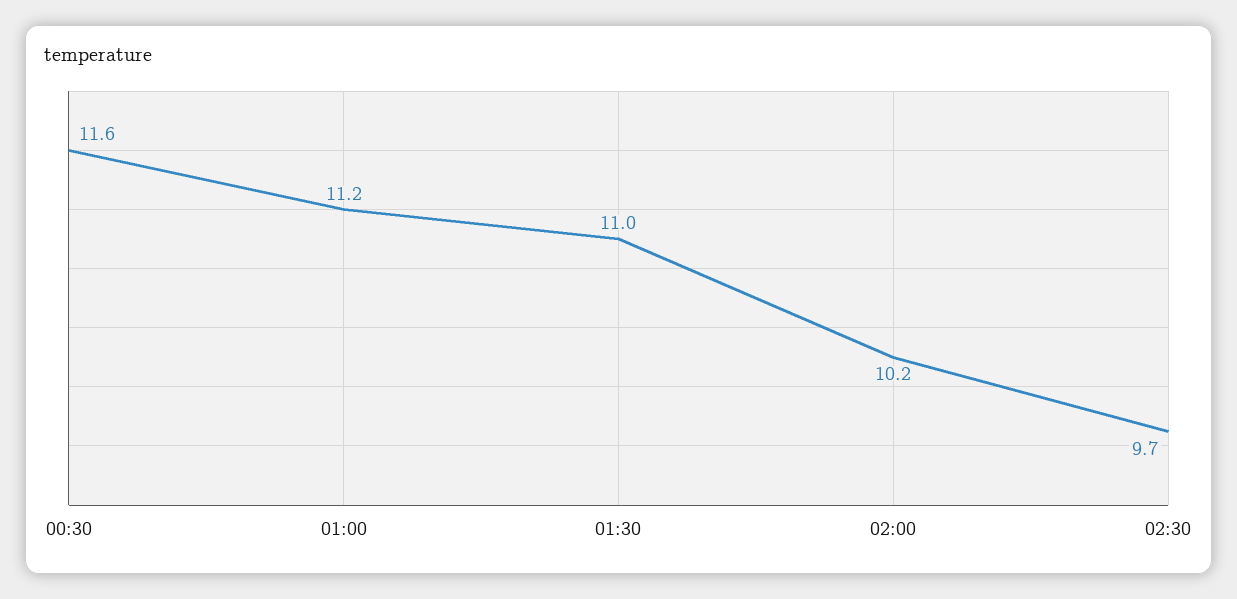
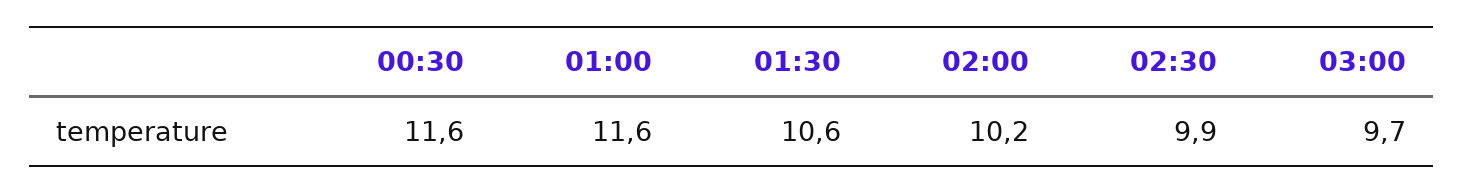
01:00: 11.2 -> 11.6
01:30: 11 -> 10.6
02:30: 9.7 -> 9.9
03:00: none -> 9.7

